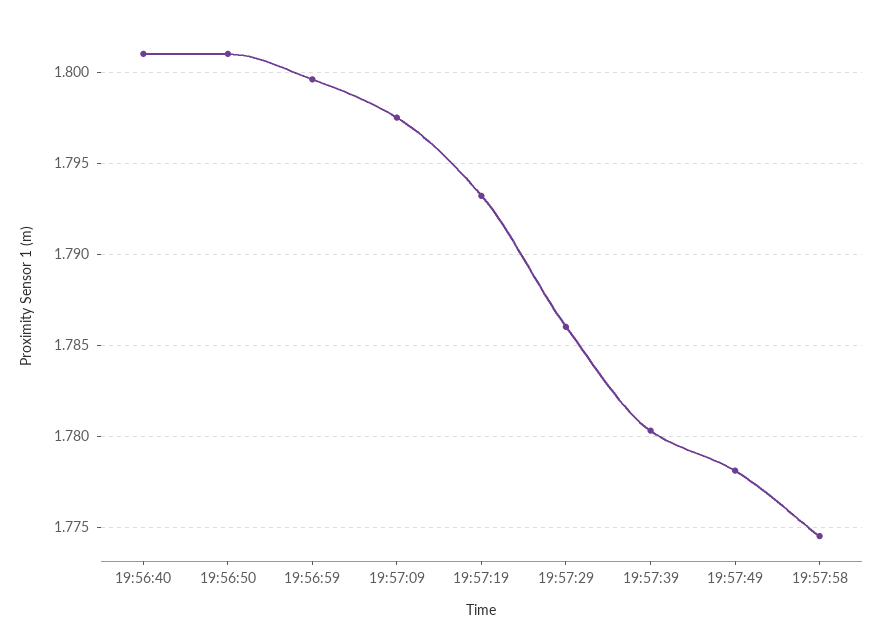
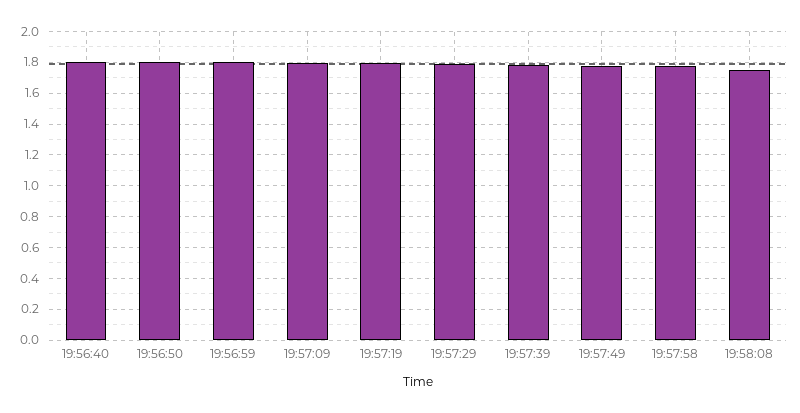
19:58:08: none -> 1.75

